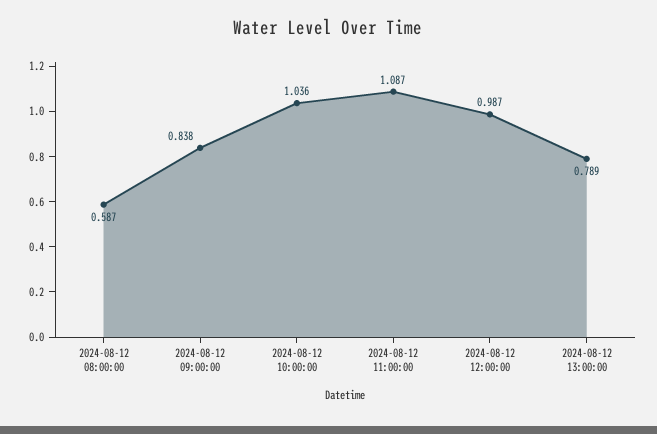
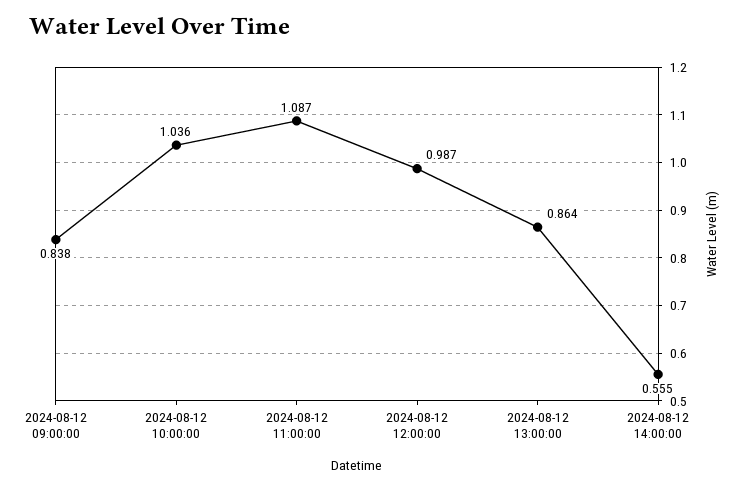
2024-08-12 08:00:00: 0.587 -> none
2024-08-12 13:00:00: 0.789 -> 0.864
2024-08-12 14:00:00: none -> 0.555

